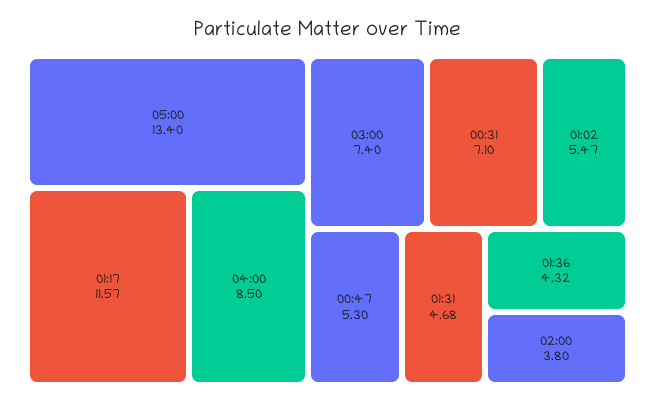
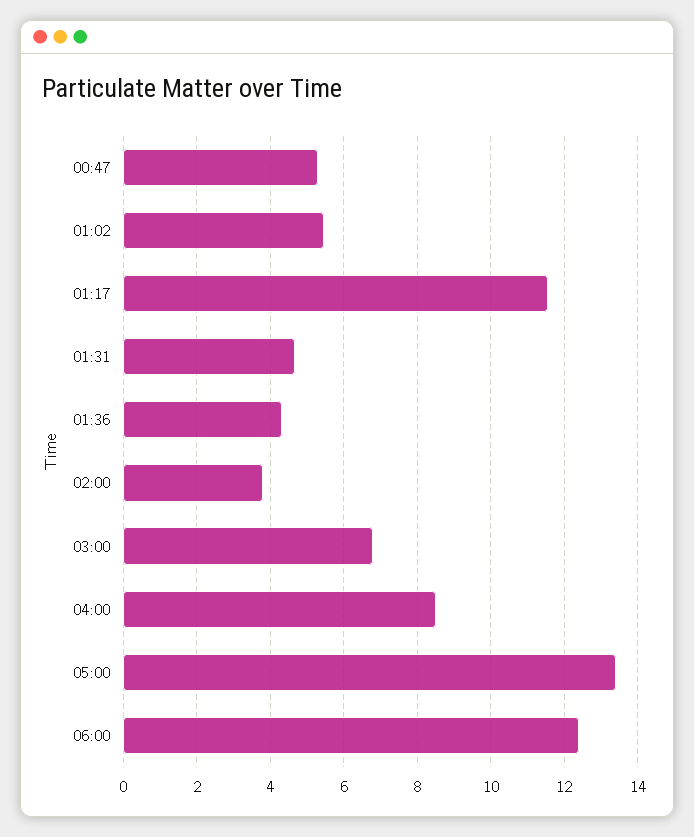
03:00: 7.4 -> 6.8
00:31: 7.1 -> none
06:00: none -> 12.4

